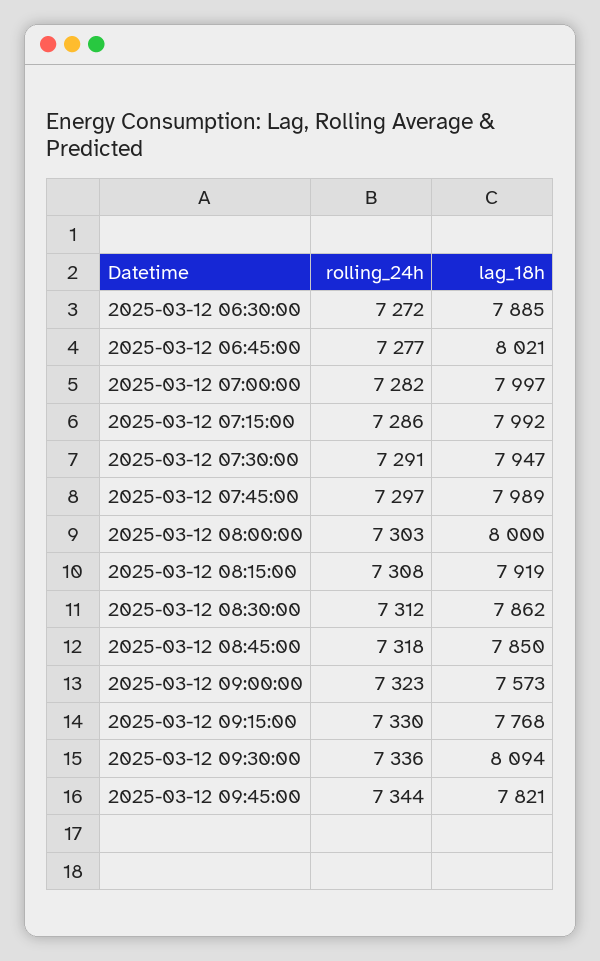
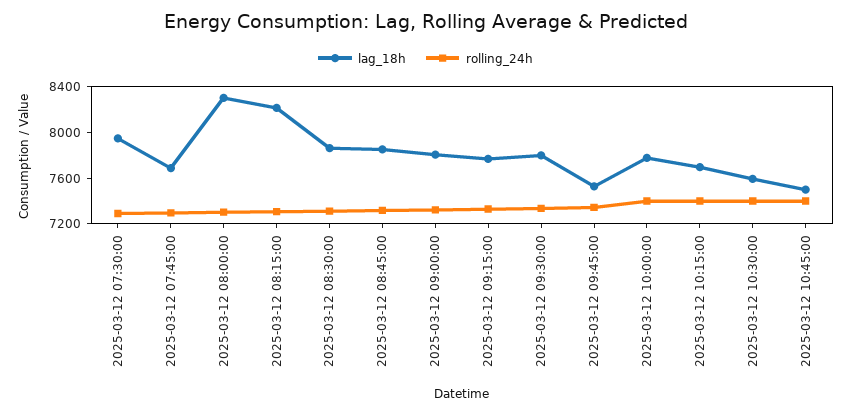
rolling_24h, 2025-03-12 06:30:00: 7272 -> none
lag_18h, 2025-03-12 06:30:00: 7885 -> none
rolling_24h, 2025-03-12 06:45:00: 7277 -> none
lag_18h, 2025-03-12 06:45:00: 8021 -> none
rolling_24h, 2025-03-12 07:00:00: 7282 -> none
lag_18h, 2025-03-12 07:00:00: 7997 -> none
rolling_24h, 2025-03-12 07:15:00: 7286 -> none
lag_18h, 2025-03-12 07:15:00: 7992 -> none
lag_18h, 2025-03-12 07:45:00: 7989 -> 7700
lag_18h, 2025-03-12 08:00:00: 8000 -> 8300
lag_18h, 2025-03-12 08:15:00: 7919 -> 8200
lag_18h, 2025-03-12 09:00:00: 7573 -> 7800
lag_18h, 2025-03-12 09:30:00: 8094 -> 7800
lag_18h, 2025-03-12 09:45:00: 7821 -> 7500
lag_18h, 2025-03-12 10:00:00: none -> 7800
rolling_24h, 2025-03-12 10:00:00: none -> 7400
lag_18h, 2025-03-12 10:15:00: none -> 7700
rolling_24h, 2025-03-12 10:15:00: none -> 7400
lag_18h, 2025-03-12 10:30:00: none -> 7600
rolling_24h, 2025-03-12 10:30:00: none -> 7400
lag_18h, 2025-03-12 10:45:00: none -> 7500
rolling_24h, 2025-03-12 10:45:00: none -> 7400

